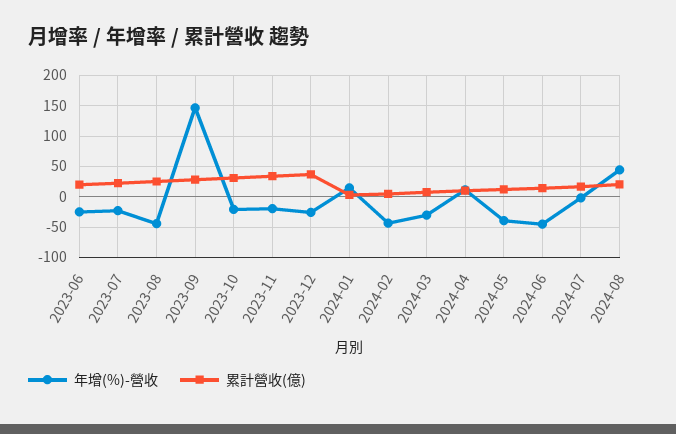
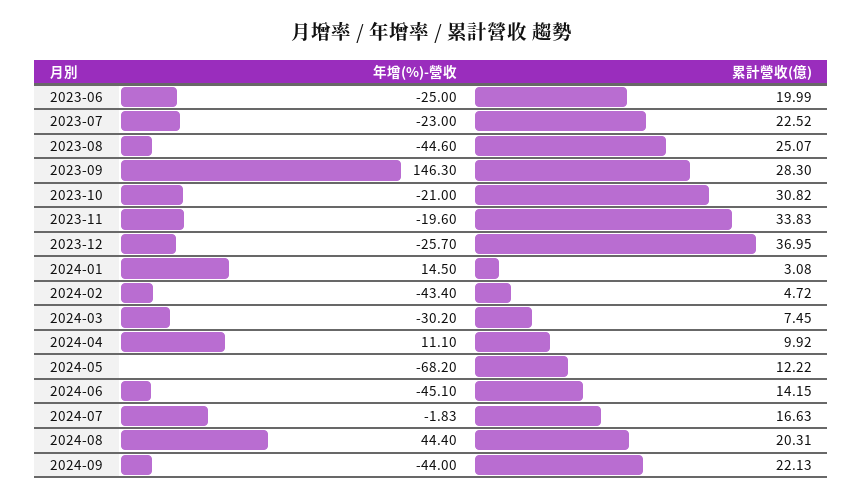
年增(%)-營收, 2024-05: -40 -> -68.2
年增(%)-營收, 2024-09: none -> -44
累計營收(億), 2024-09: none -> 22.13

